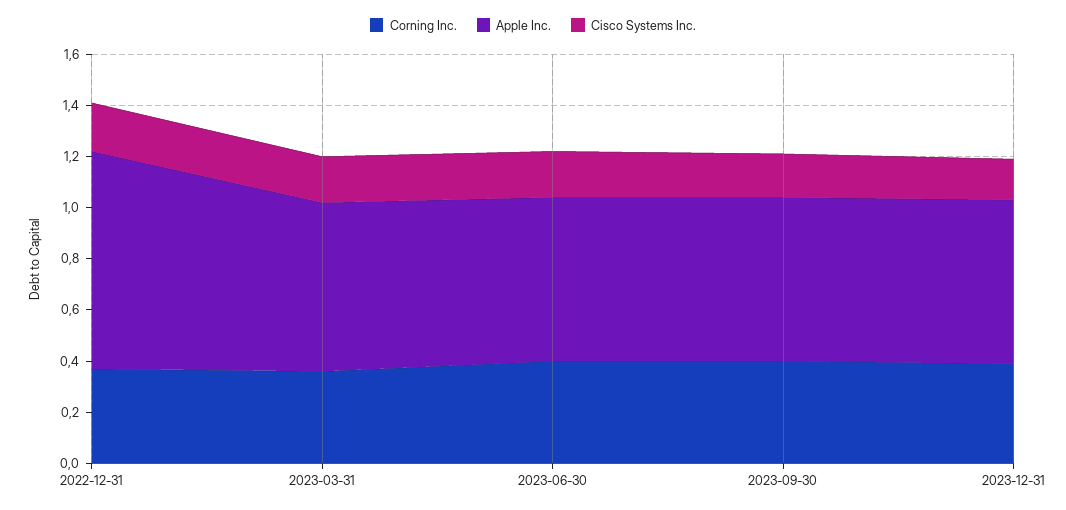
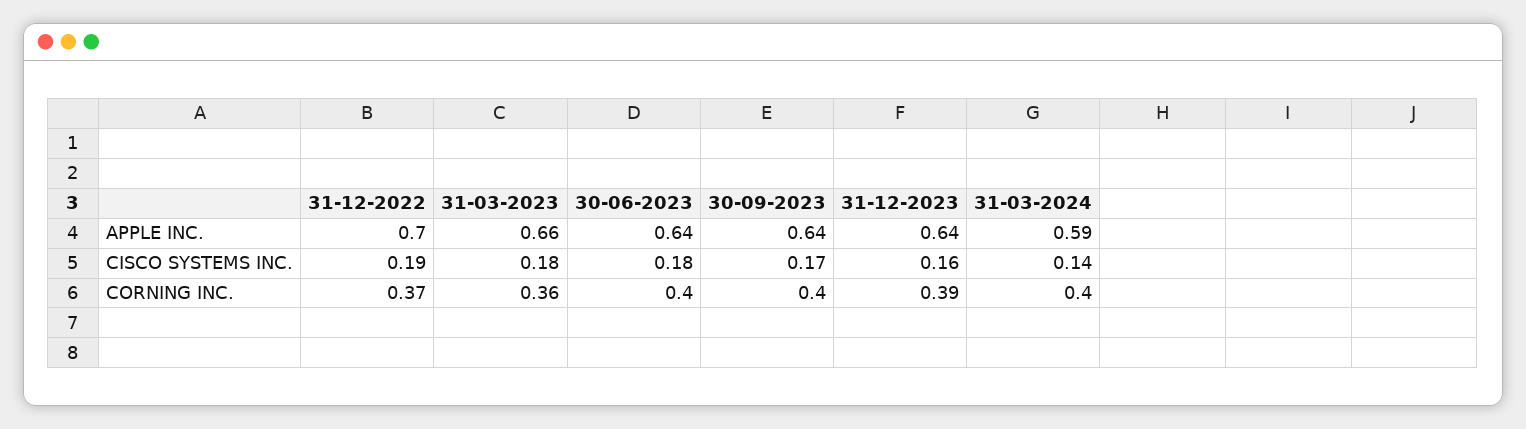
Apple Inc., 2022-12-31: 0.85 -> 0.7
Apple Inc., 31-03-2024: none -> 0.59
Cisco Systems Inc., 31-03-2024: none -> 0.14
Corning Inc., 31-03-2024: none -> 0.4

